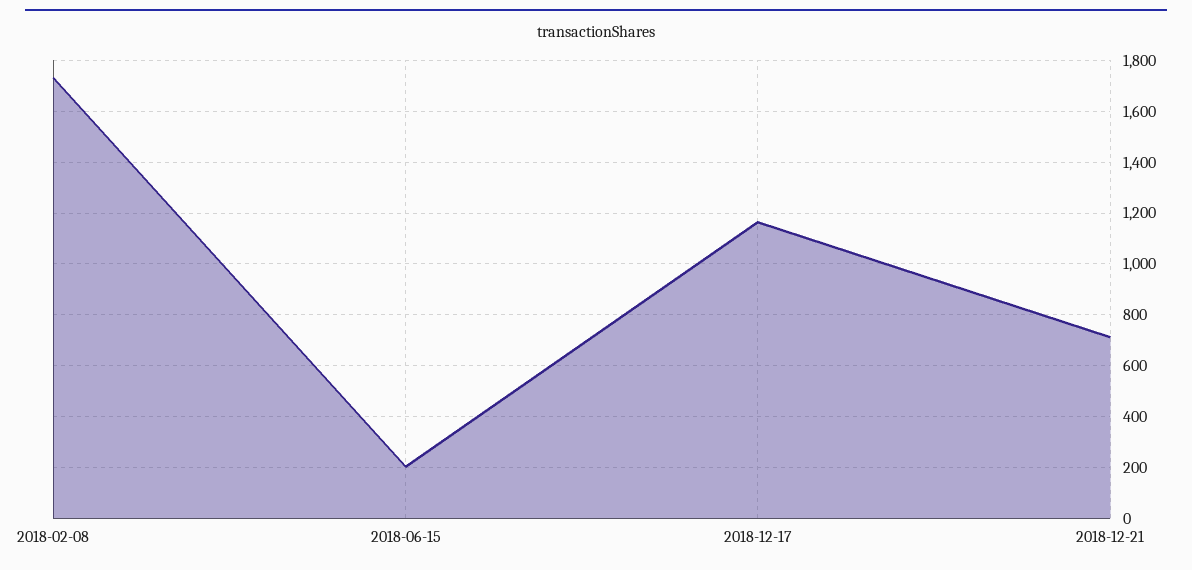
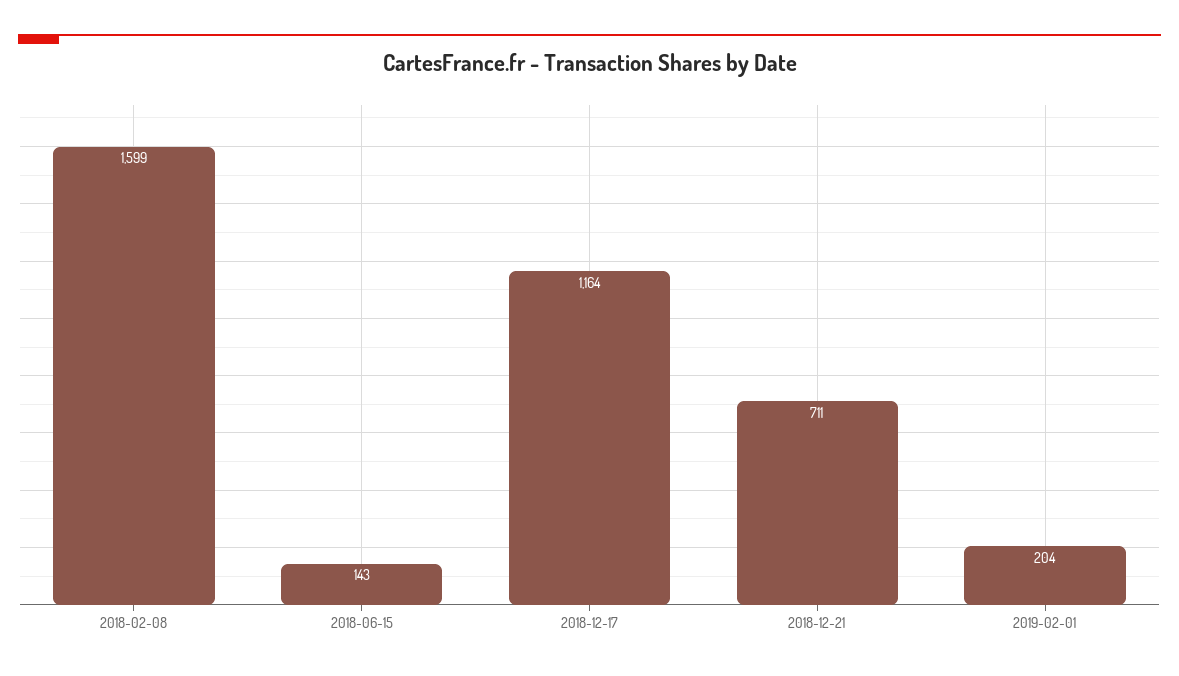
2018-02-08: 1725 -> 1599
2018-06-15: 200 -> 143
2019-02-01: none -> 204

